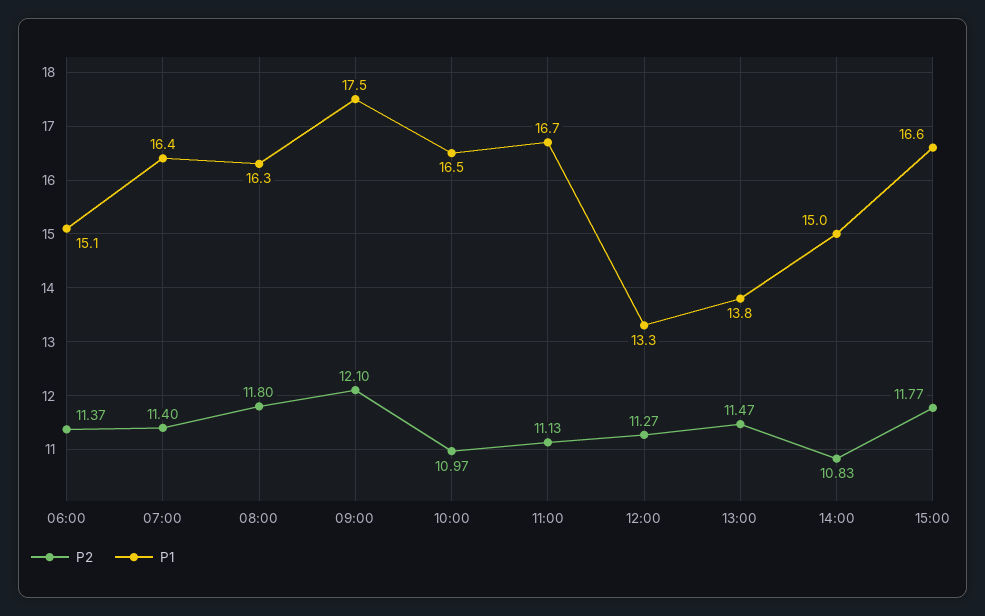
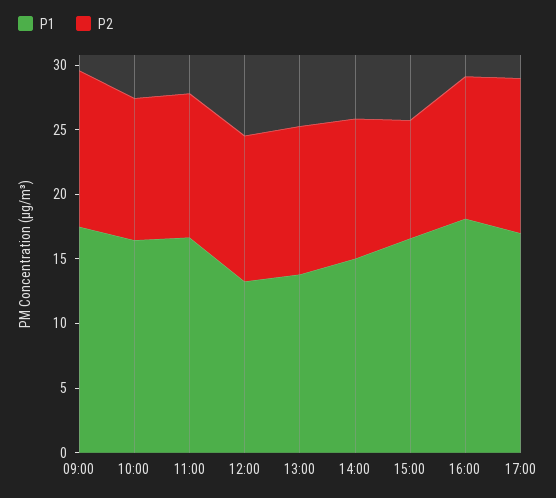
P2, 06:00: 11.37 -> none
P1, 06:00: 15.1 -> none
P2, 07:00: 11.4 -> none
P1, 07:00: 16.4 -> none
P2, 08:00: 11.8 -> none
P1, 08:00: 16.3 -> none
P2, 15:00: 11.77 -> 9
P1, 16:00: none -> 18
P2, 16:00: none -> 11
P1, 17:00: none -> 17
P2, 17:00: none -> 12

